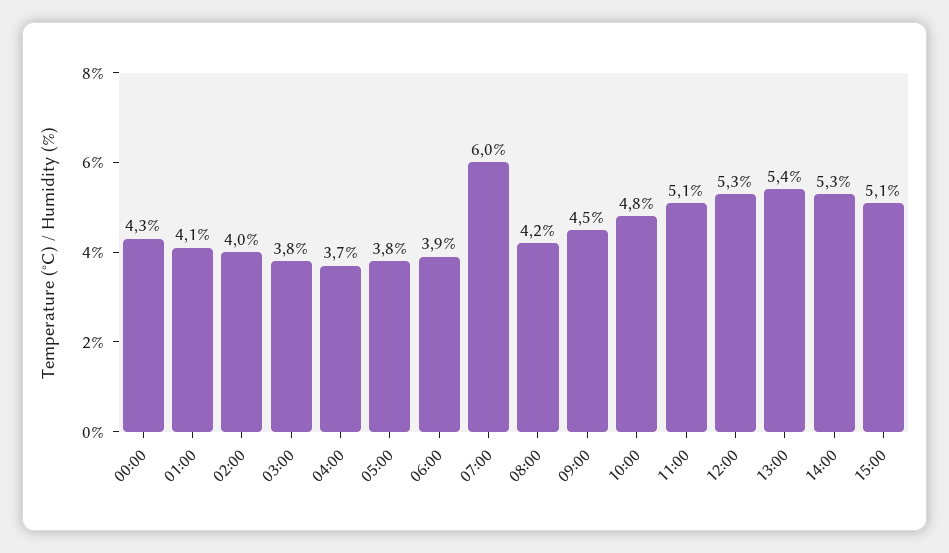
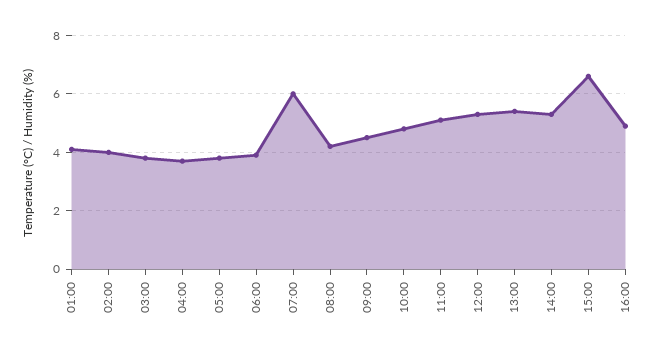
00:00: 4.3 -> none
15:00: 5.1 -> 6.5
16:00: none -> 5

